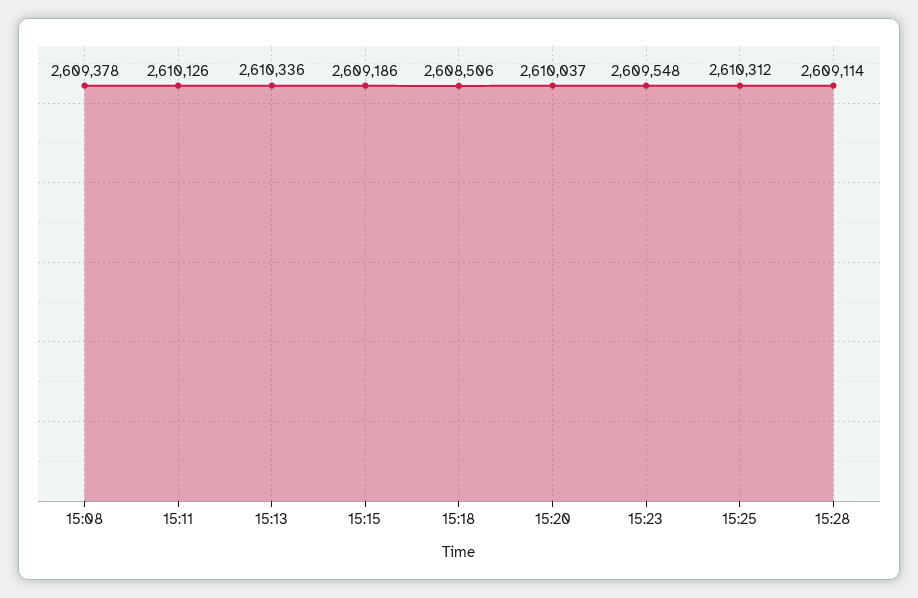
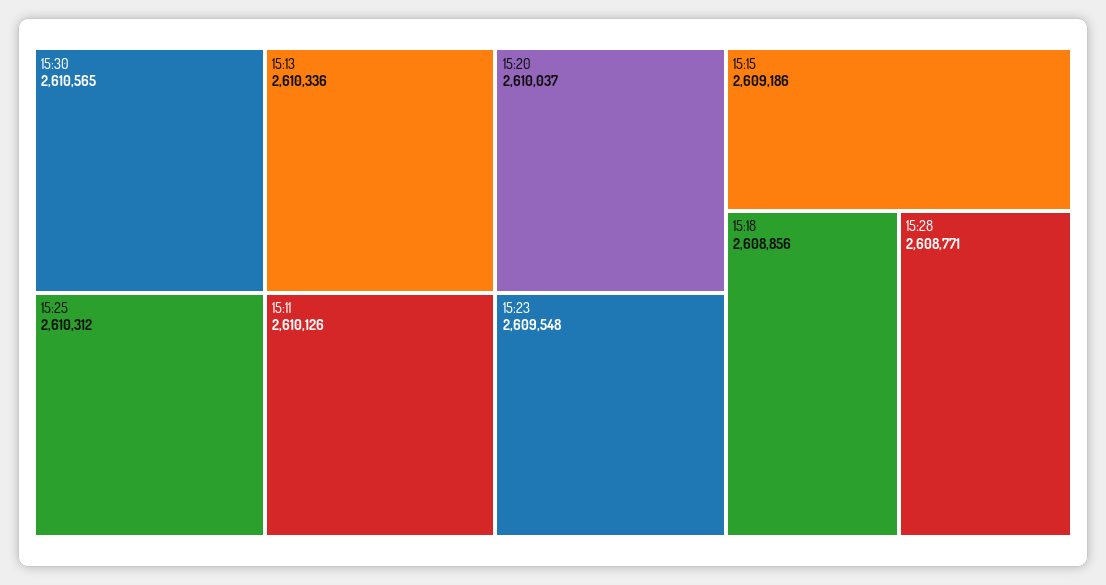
15:08: 2609378 -> none
15:18: 2608506 -> 2608856
15:28: 2609114 -> 2608771
15:30: none -> 2610565

